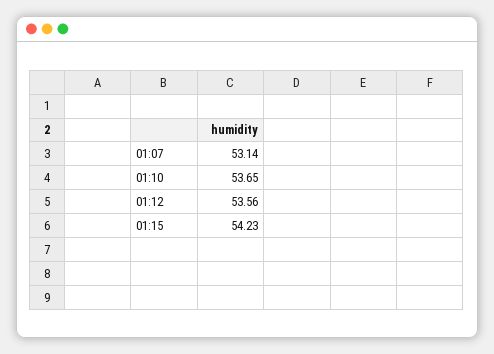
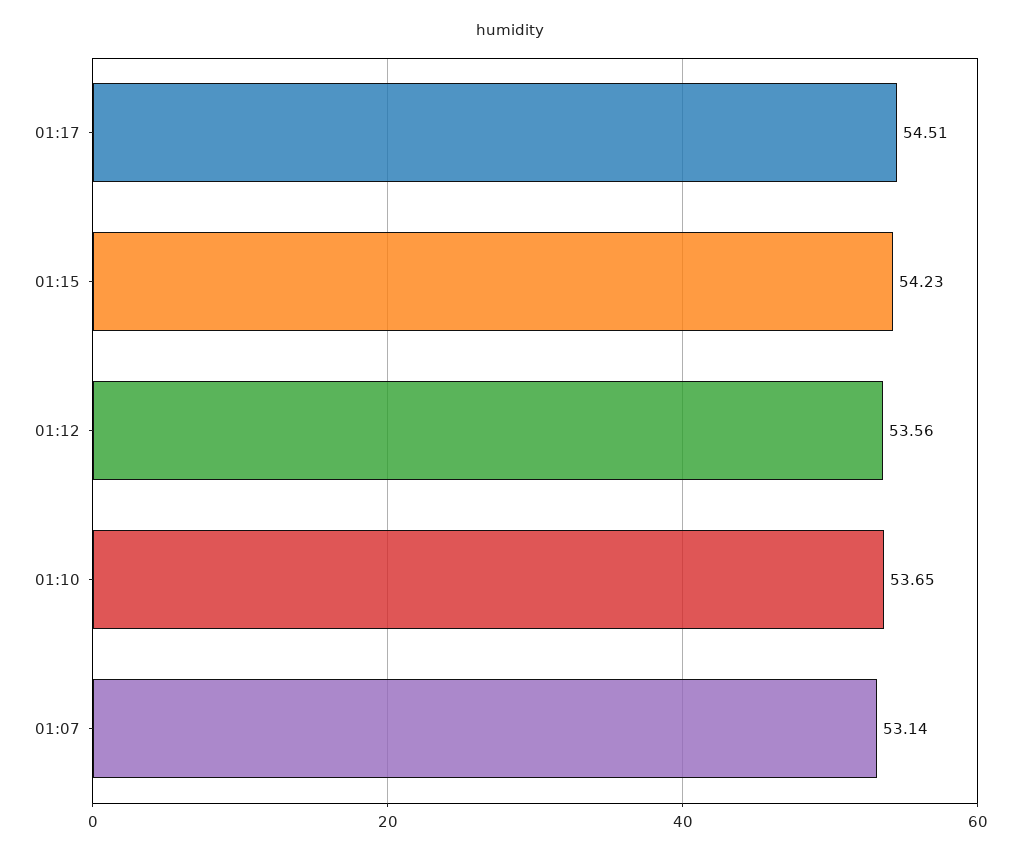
01:17: none -> 54.51

